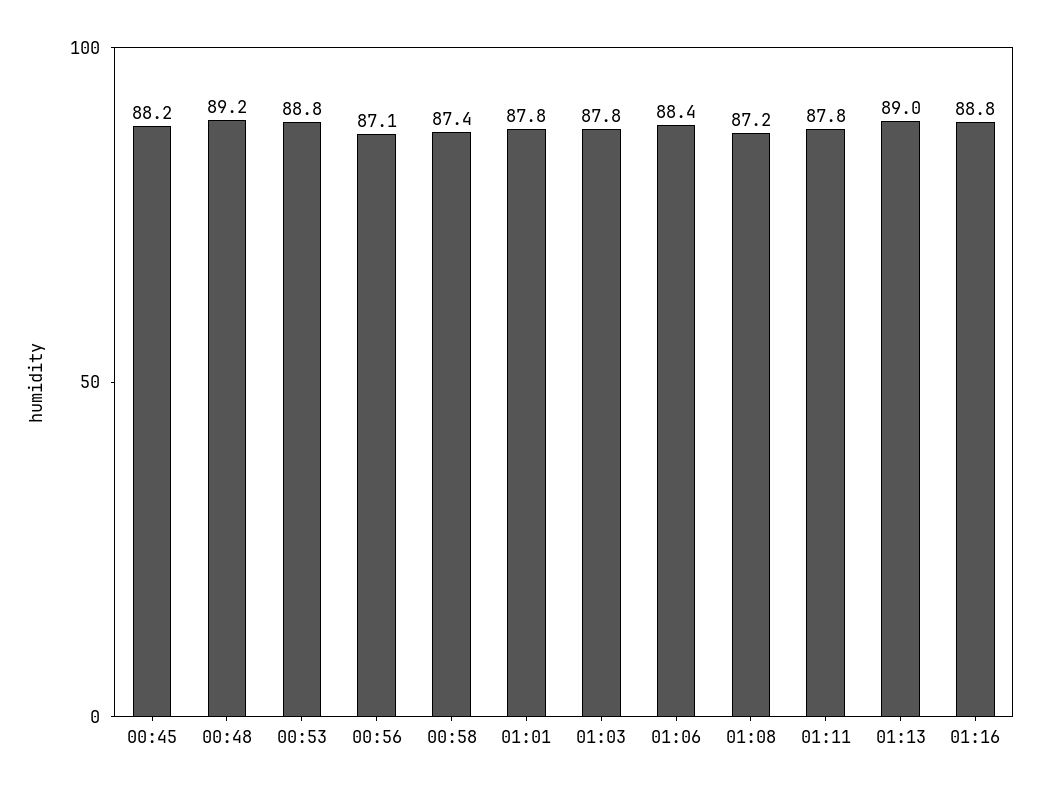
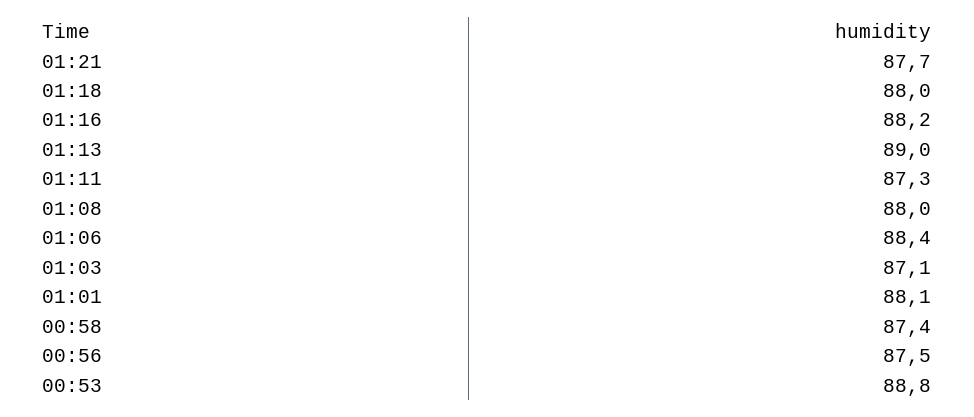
00:45: 88.2 -> none
00:48: 89.2 -> none
00:56: 87.1 -> 87.5
01:01: 87.8 -> 88.1
01:03: 87.8 -> 87.1
01:08: 87.2 -> 88
01:11: 87.8 -> 87.3
01:16: 88.8 -> 88.2
01:21: none -> 87.7
01:18: none -> 88

